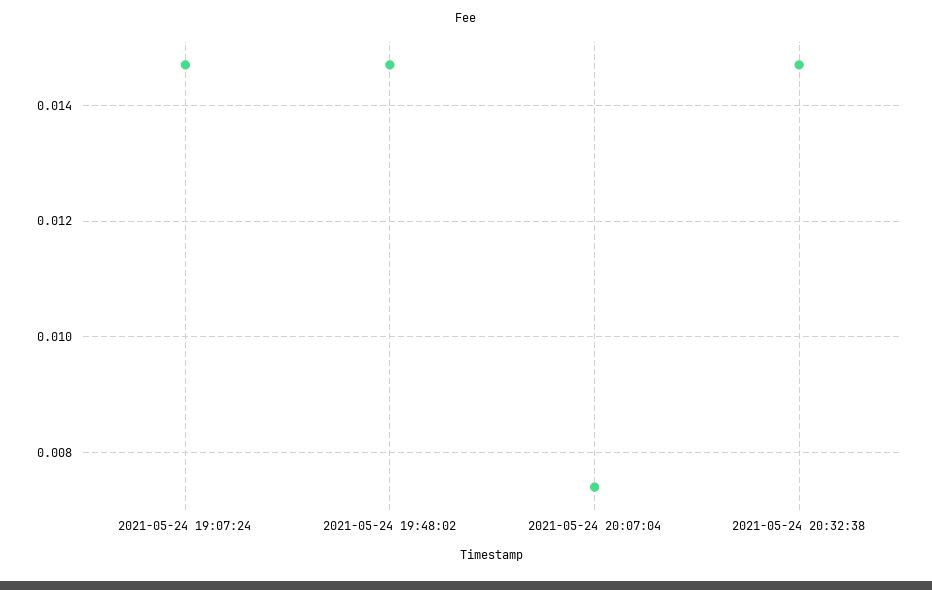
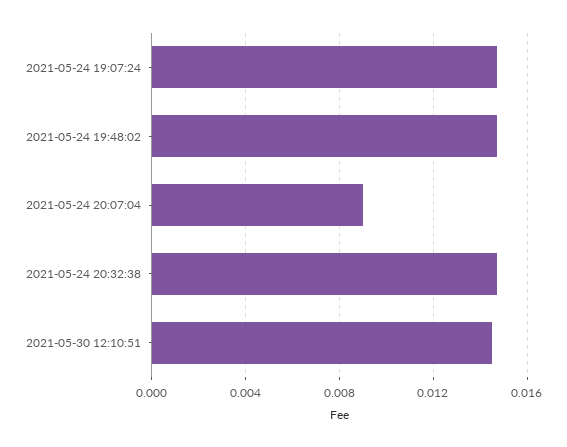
2021-05-24 20:07:04: 0.0075 -> 0.009
2021-05-30 12:10:51: none -> 0.0145

